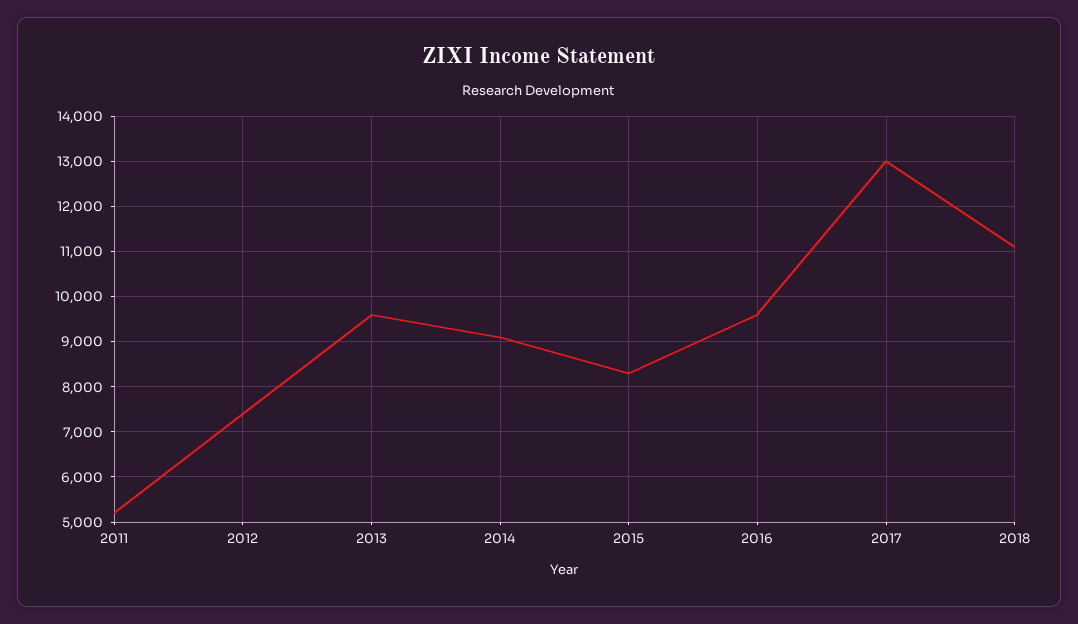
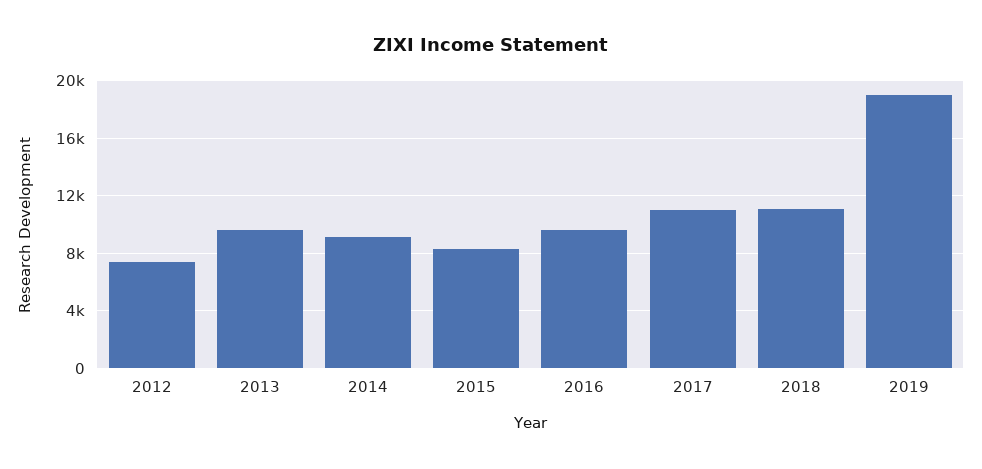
2011: 5200 -> none
2017: 13000 -> 11000
2019: none -> 19000

